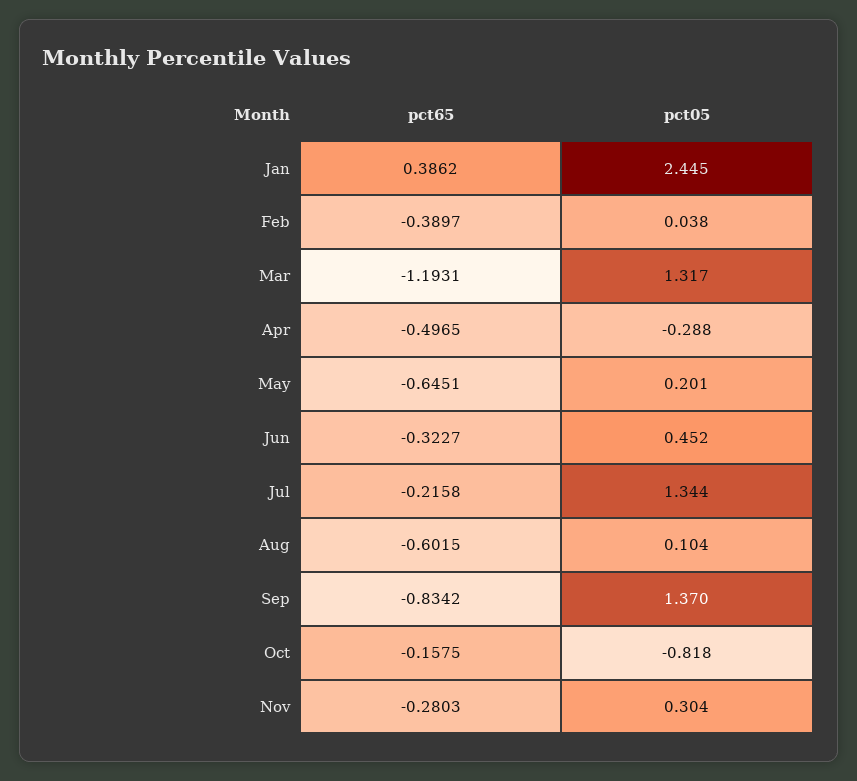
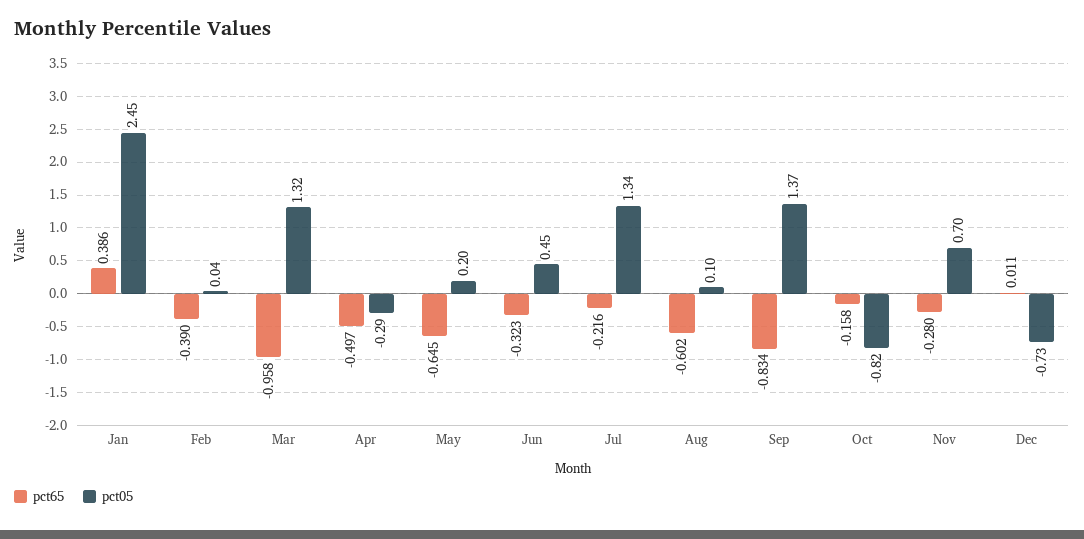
pct65, Mar: -1.1931 -> -0.958
pct05, Nov: 0.304 -> 0.7
pct65, Dec: none -> 0.011
pct05, Dec: none -> -0.73

